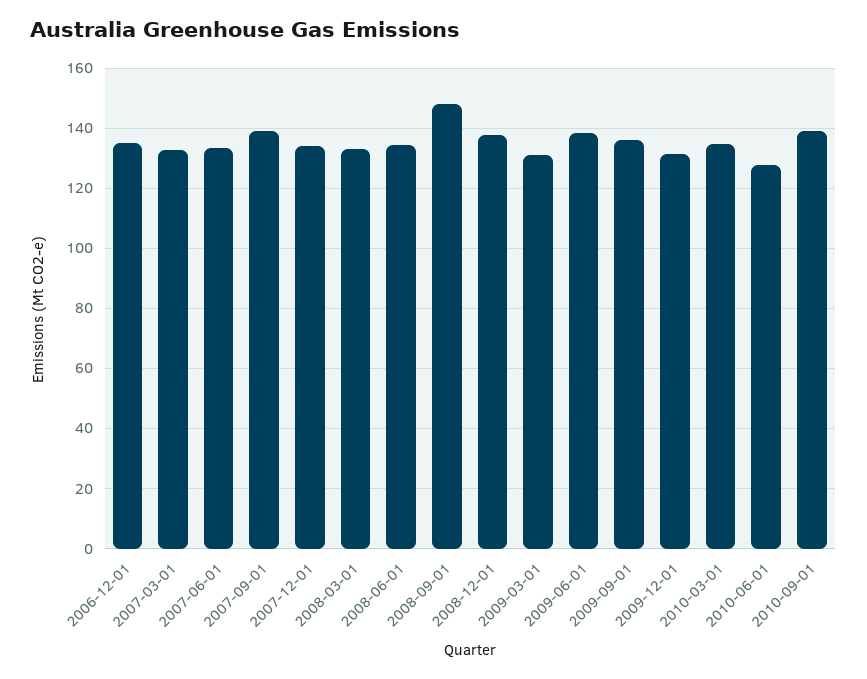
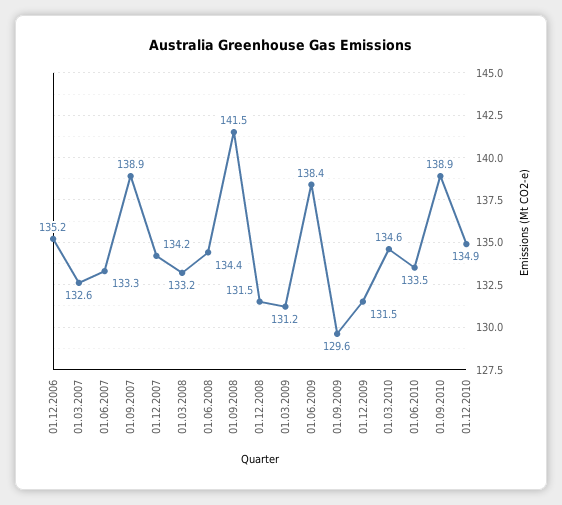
2008-09-01: 148 -> 141.5
2008-12-01: 138 -> 131.5
2009-09-01: 136 -> 129.6
2010-06-01: 128 -> 133.5
01.12.2010: none -> 134.9

